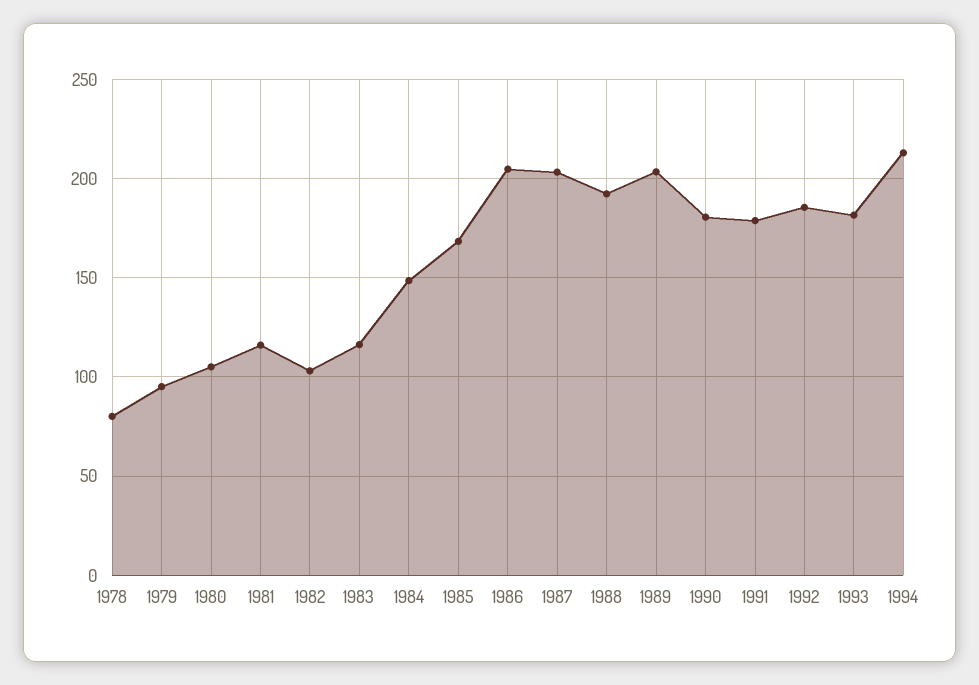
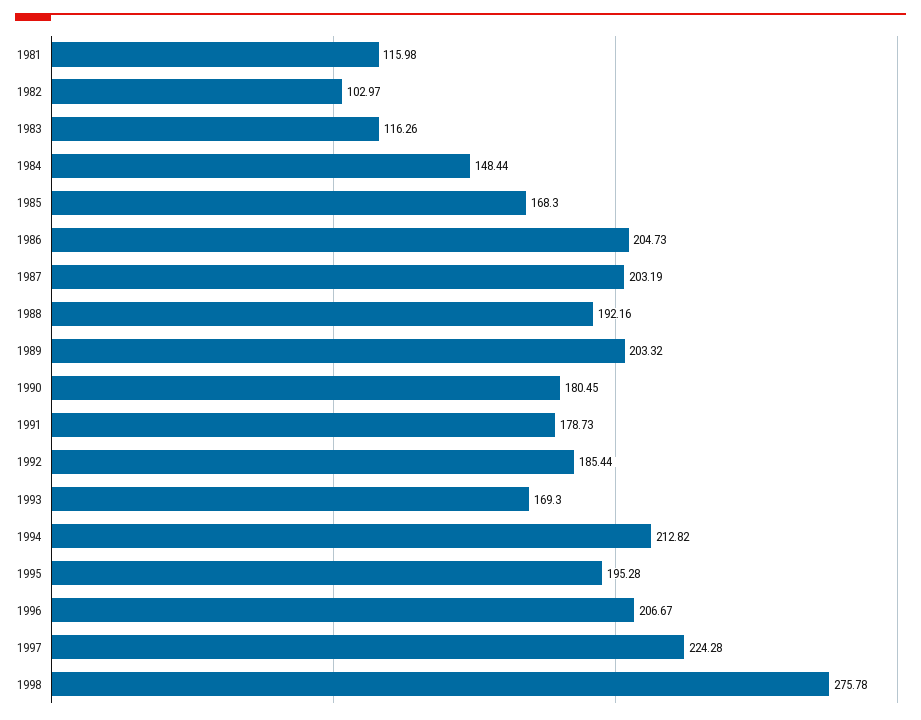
1978: 80 -> none
1979: 95 -> none
1980: 105 -> none
1993: 180 -> 169.3
1995: none -> 195.28
1996: none -> 206.67
1997: none -> 224.28
1998: none -> 275.78

